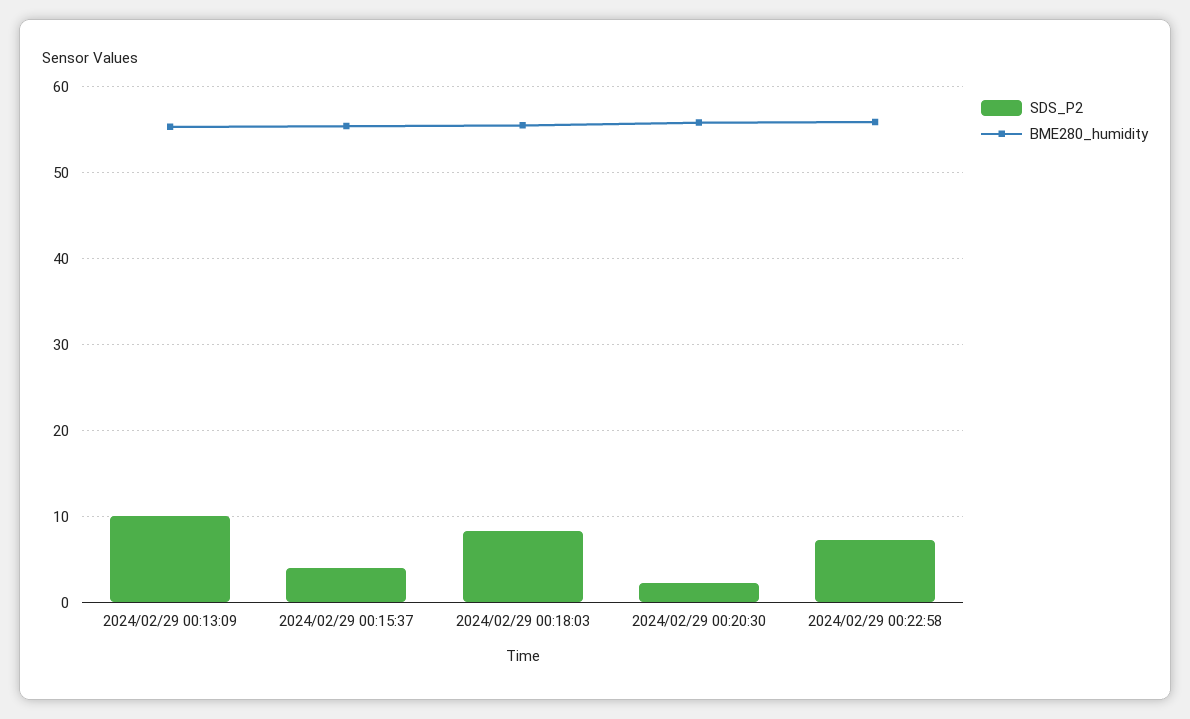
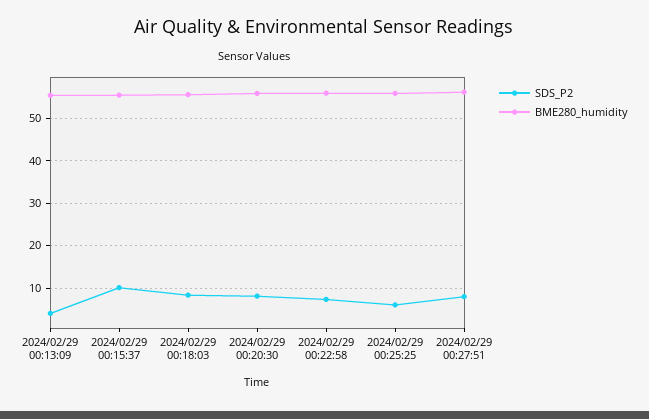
SDS_P2, 2024/02/29 00:13:09: 10 -> 4
SDS_P2, 2024/02/29 00:15:37: 4 -> 10
SDS_P2, 2024/02/29 00:20:30: 2 -> 8
SDS_P2, 2024/02/29 00:25:25: none -> 6
BME280_humidity, 2024/02/29 00:25:25: none -> 56
SDS_P2, 2024/02/29 00:27:51: none -> 8
BME280_humidity, 2024/02/29 00:27:51: none -> 56

